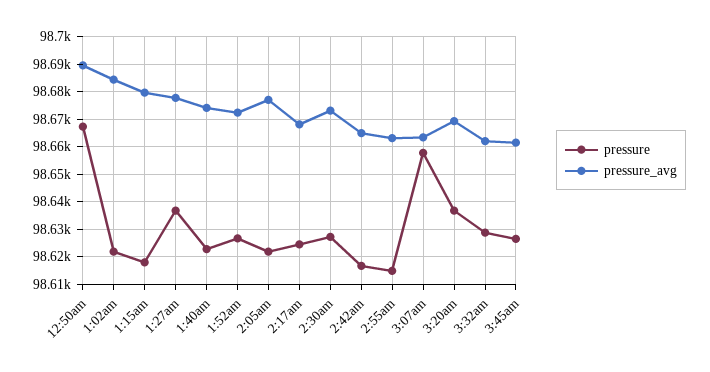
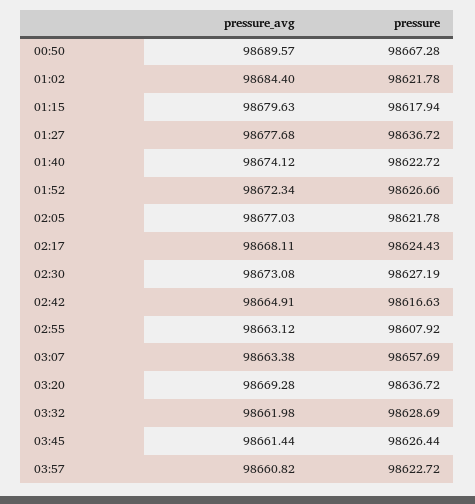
pressure, 2:55am: 98615 -> 98607.92
pressure_avg, 03:57: none -> 98660.82
pressure, 03:57: none -> 98622.72

